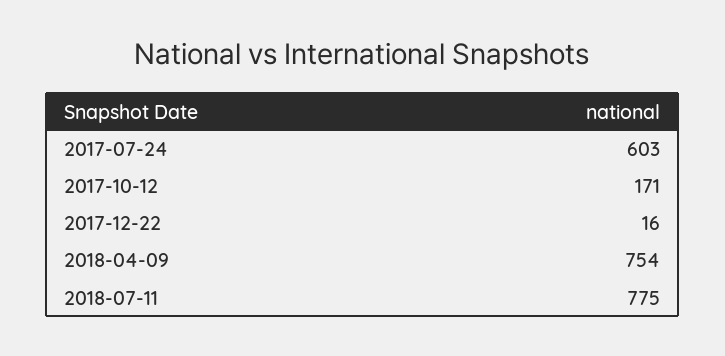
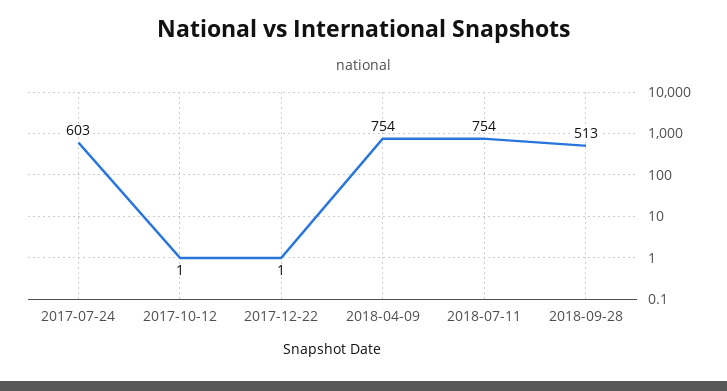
2017-10-12: 171 -> 1
2017-12-22: 16 -> 1
2018-07-11: 775 -> 754
2018-09-28: none -> 513

